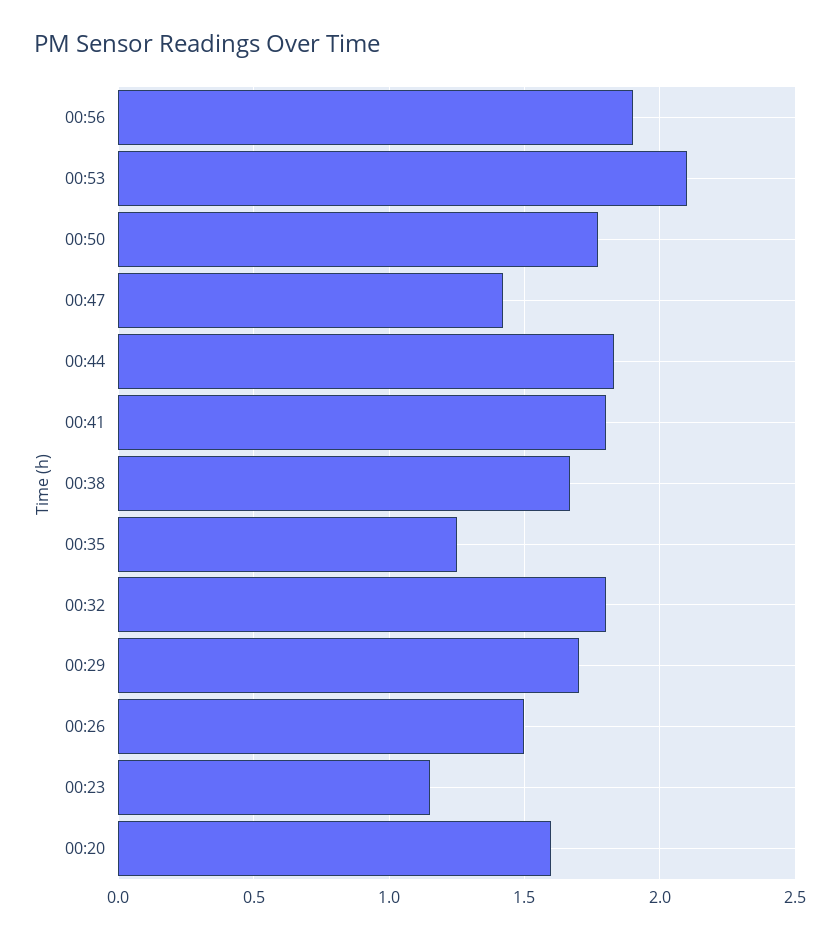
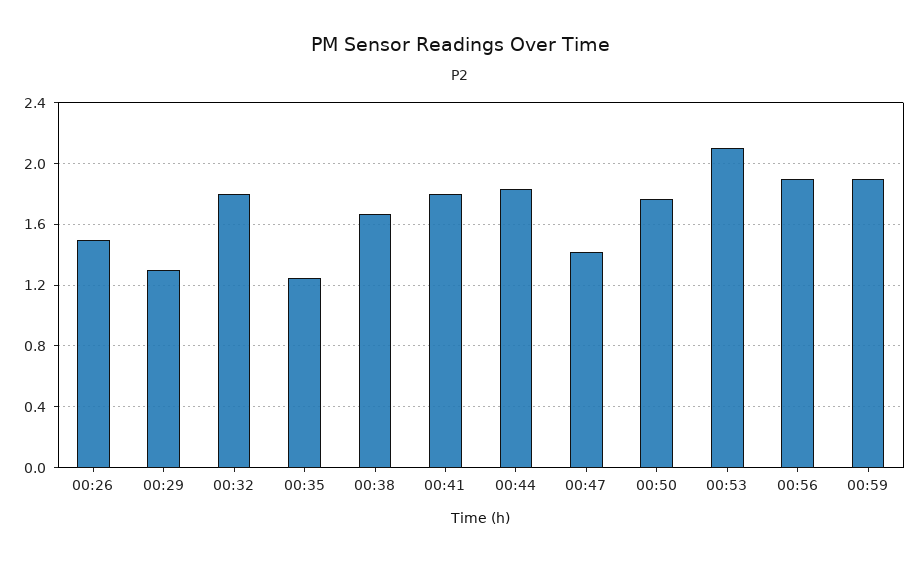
00:29: 1.7 -> 1.3
00:23: 1.15 -> none
00:20: 1.6 -> none
00:59: none -> 1.9

